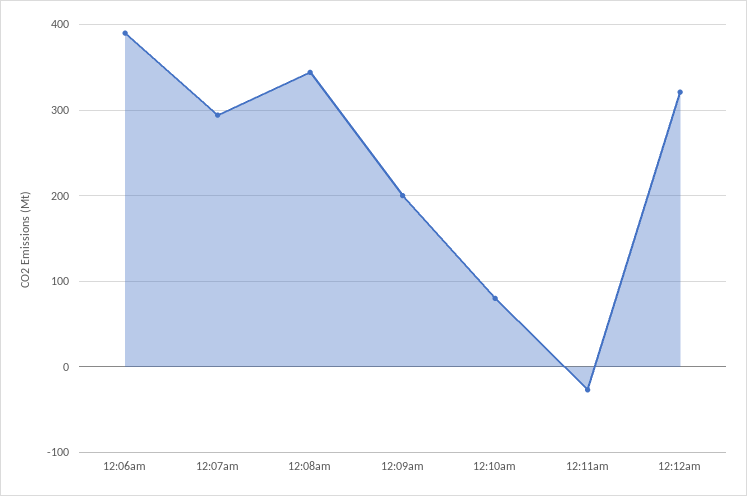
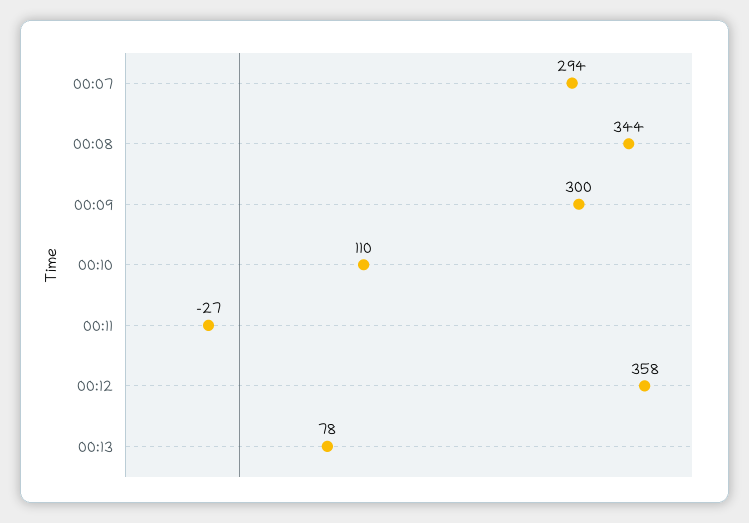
12:06am: 390 -> none
12:09am: 200 -> 300
12:10am: 80 -> 110
12:12am: 320 -> 358
00:13: none -> 78

